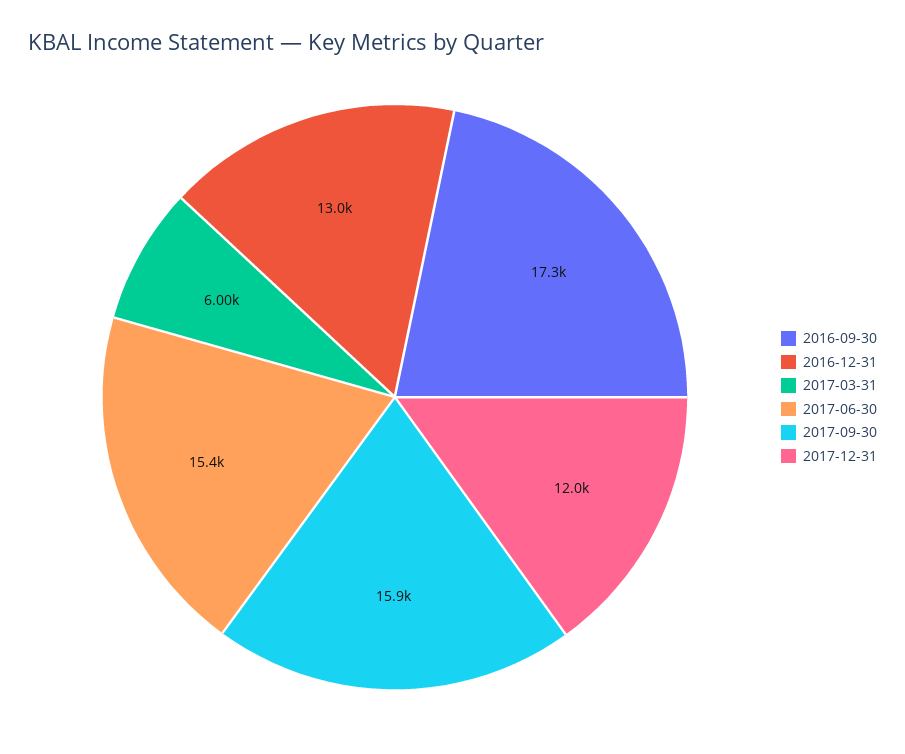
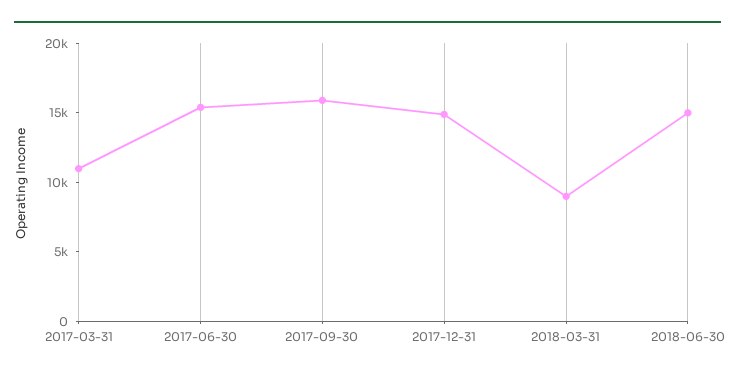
2016-09-30: 17300 -> none
2016-12-31: 13000 -> none
2017-03-31: 6000 -> 11000
2017-12-31: 12000 -> 15000
2018-03-31: none -> 9000
2018-06-30: none -> 15000

